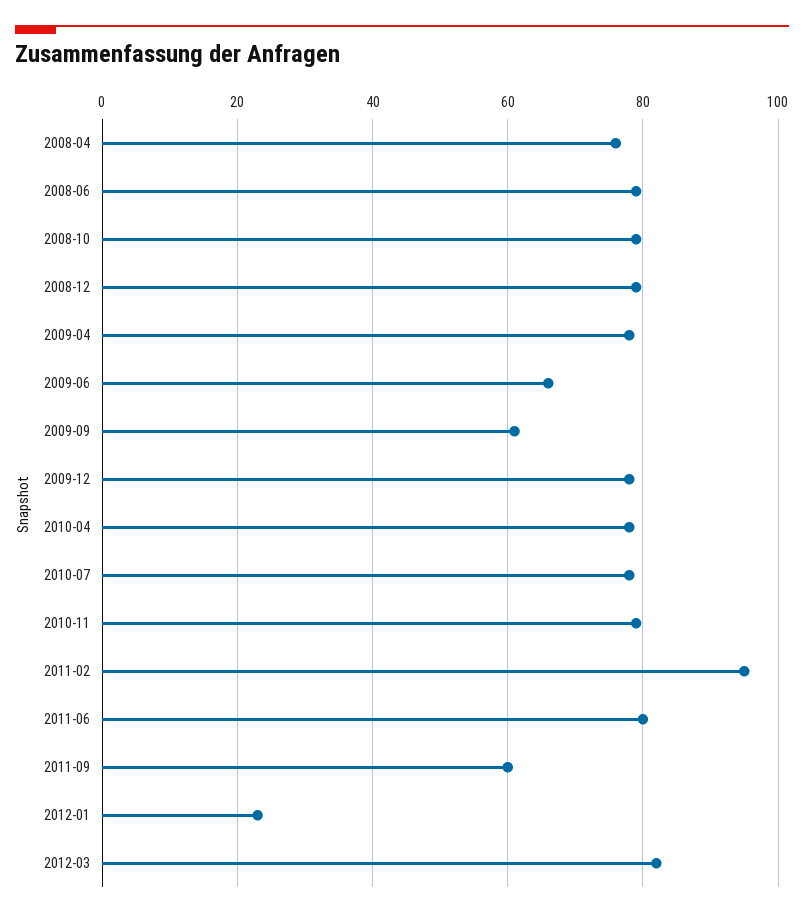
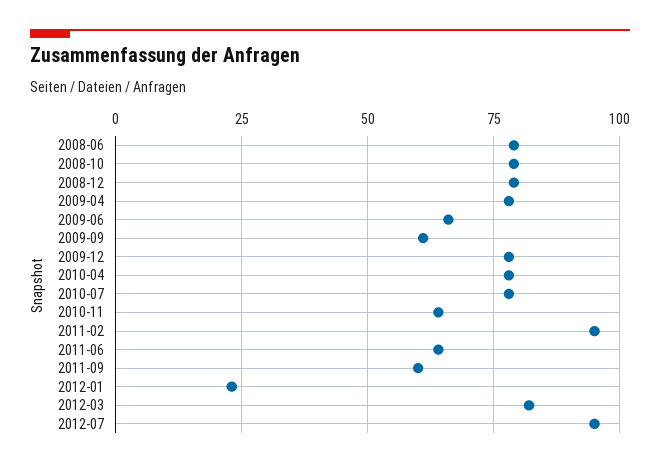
2008-04: 75 -> none
2010-11: 80 -> 65
2011-06: 80 -> 65
2012-07: none -> 95

